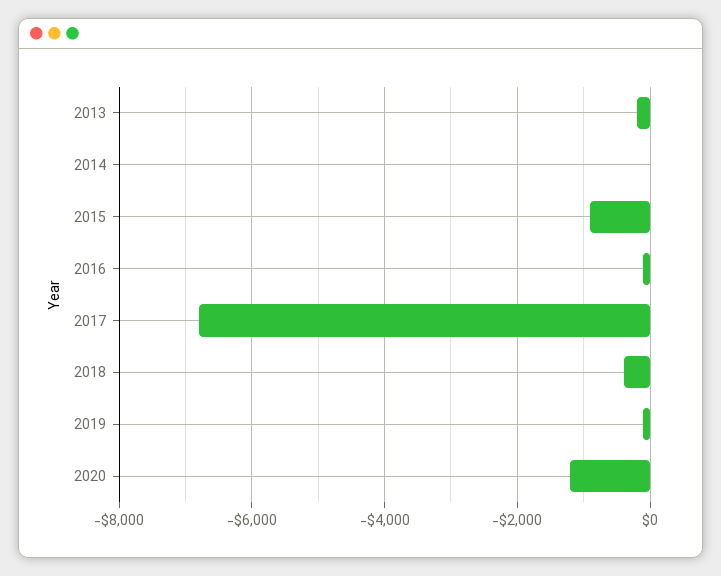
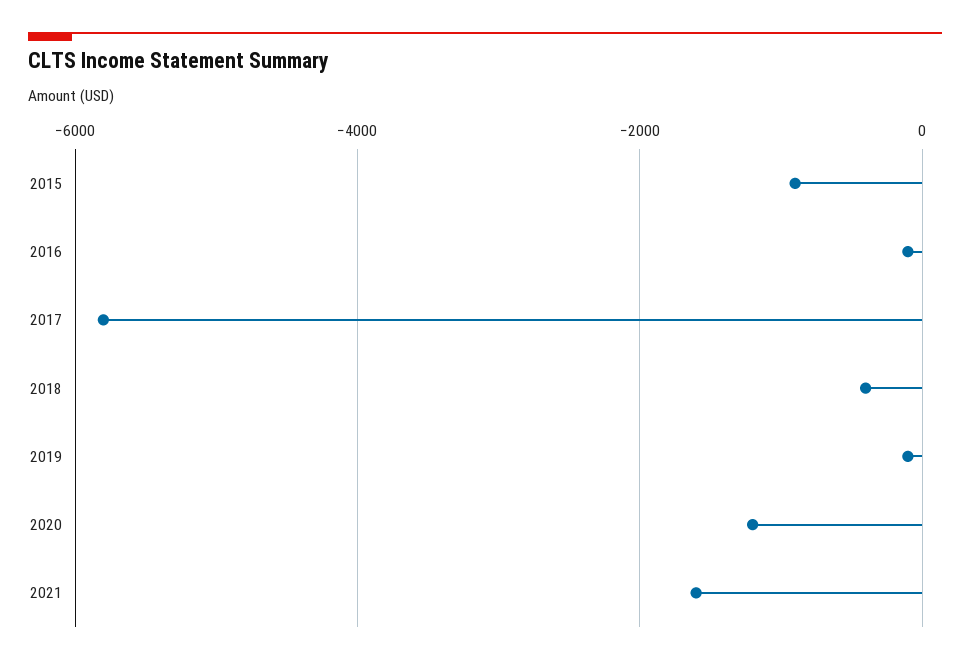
2013: -200 -> none
2014: 0 -> none
2017: -6800 -> -5800
2021: none -> -1600

